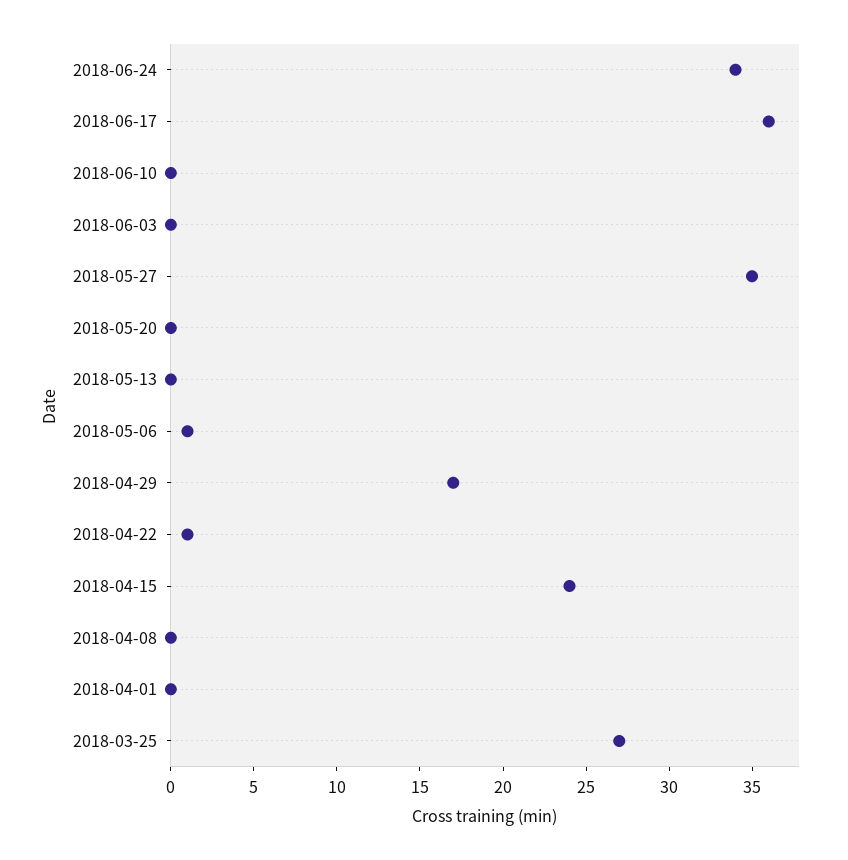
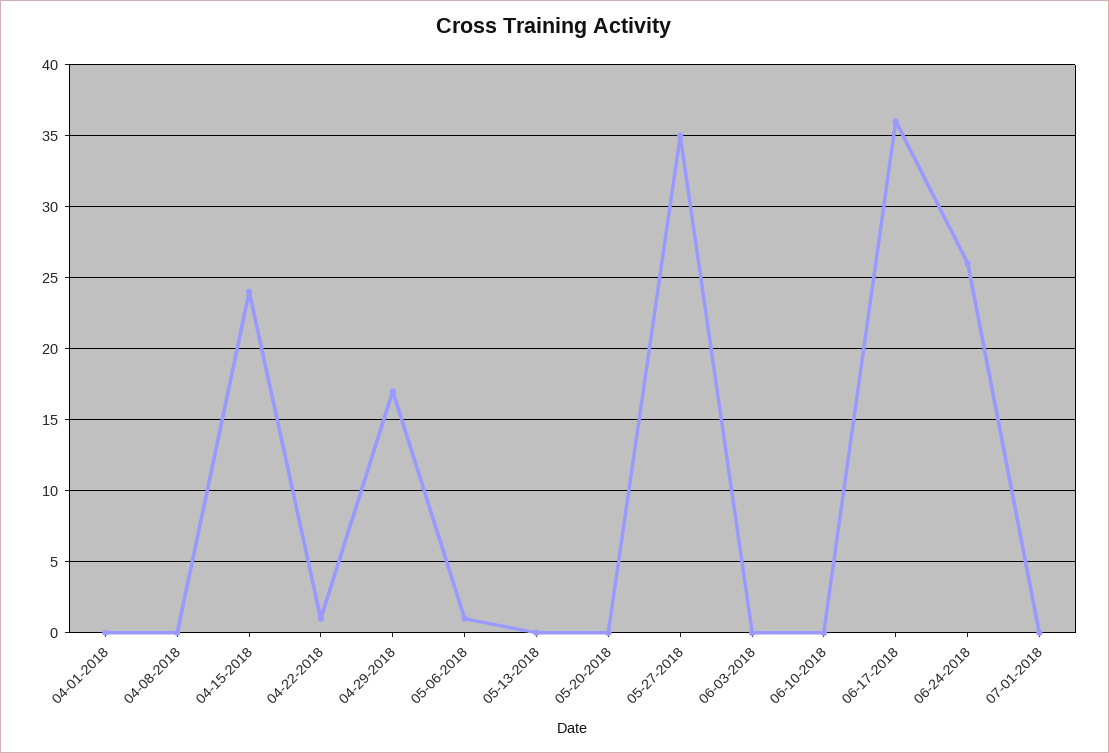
2018-06-24: 34 -> 26
2018-03-25: 27 -> none
07-01-2018: none -> 0

